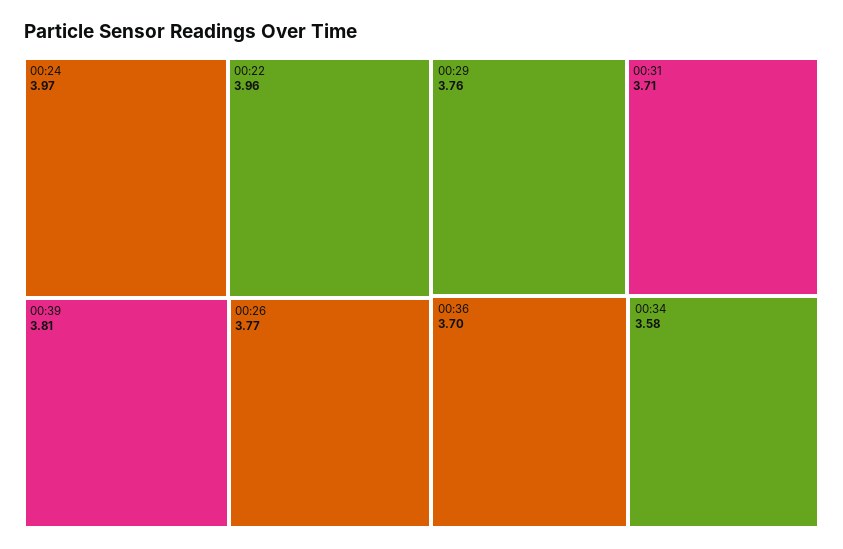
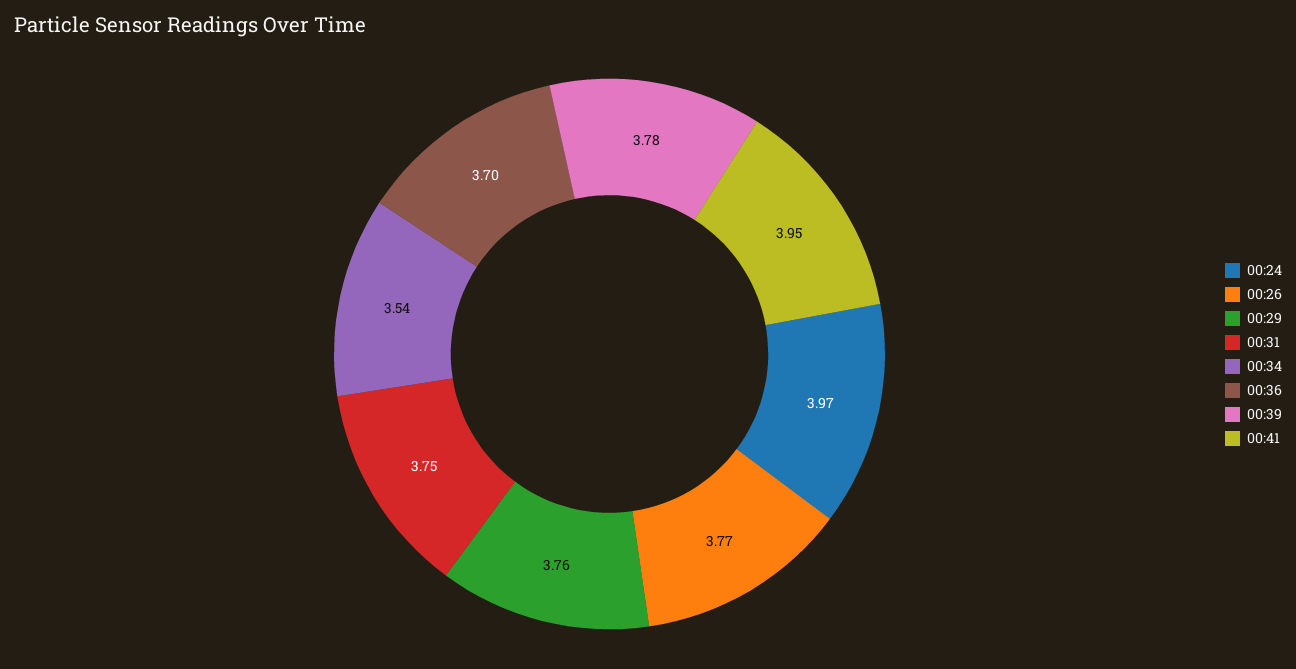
00:22: 3.96 -> none
00:39: 3.81 -> 3.78
00:31: 3.71 -> 3.75
00:34: 3.58 -> 3.54
00:41: none -> 3.95

